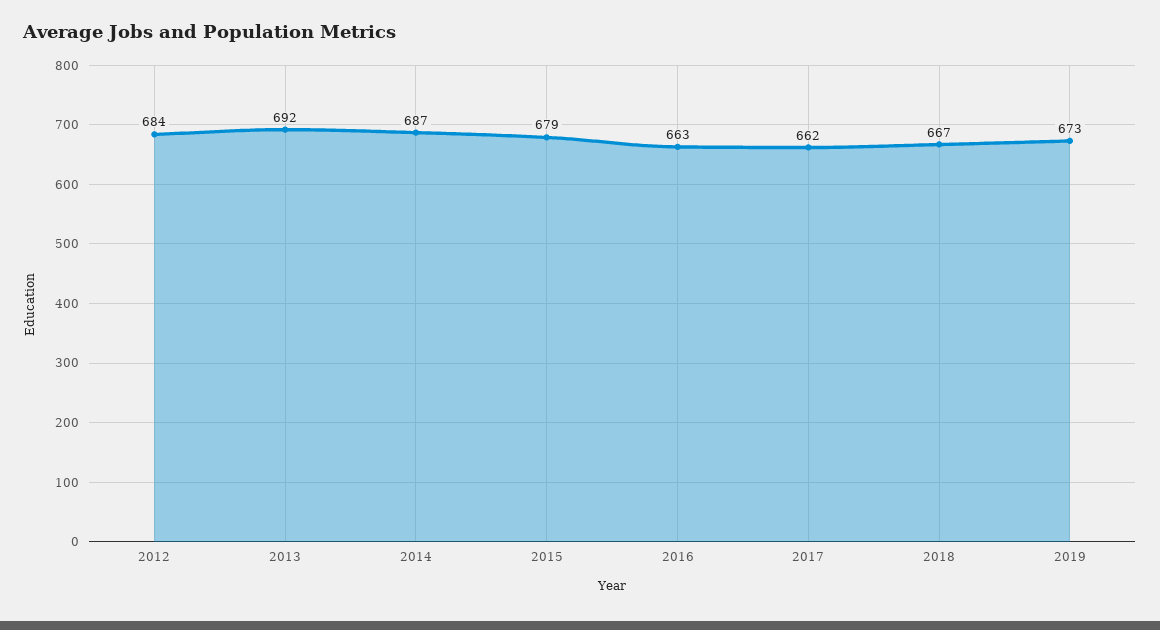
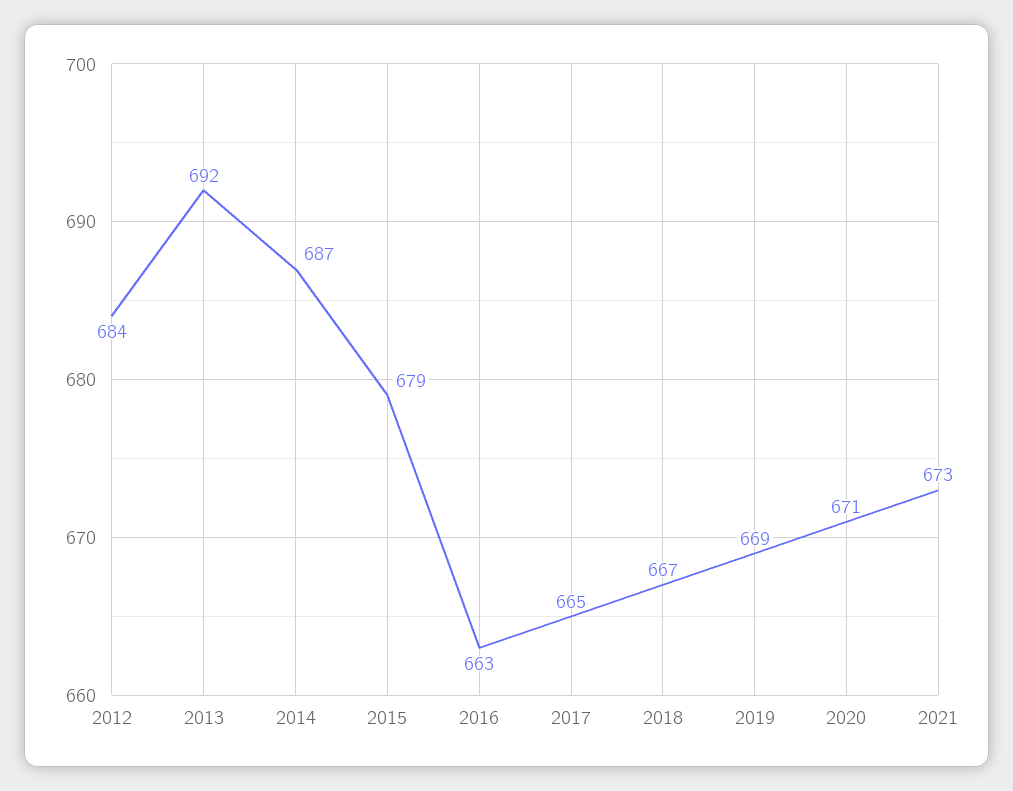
2017: 662 -> 665
2019: 673 -> 669
2020: none -> 671
2021: none -> 673

